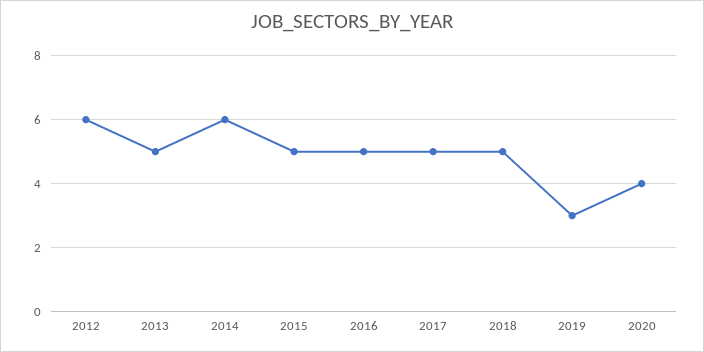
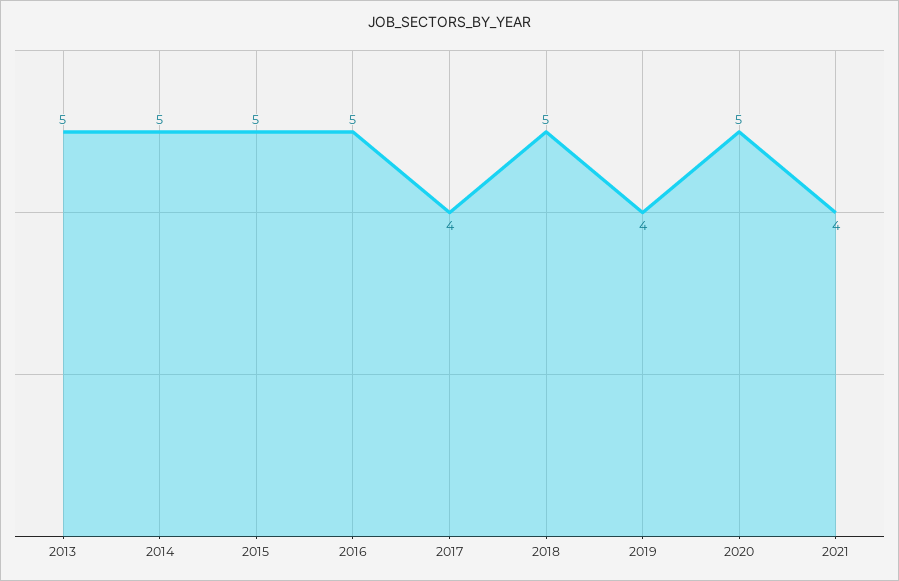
2012: 6 -> none
2014: 6 -> 5
2017: 5 -> 4
2019: 3 -> 4
2020: 4 -> 5
2021: none -> 4

